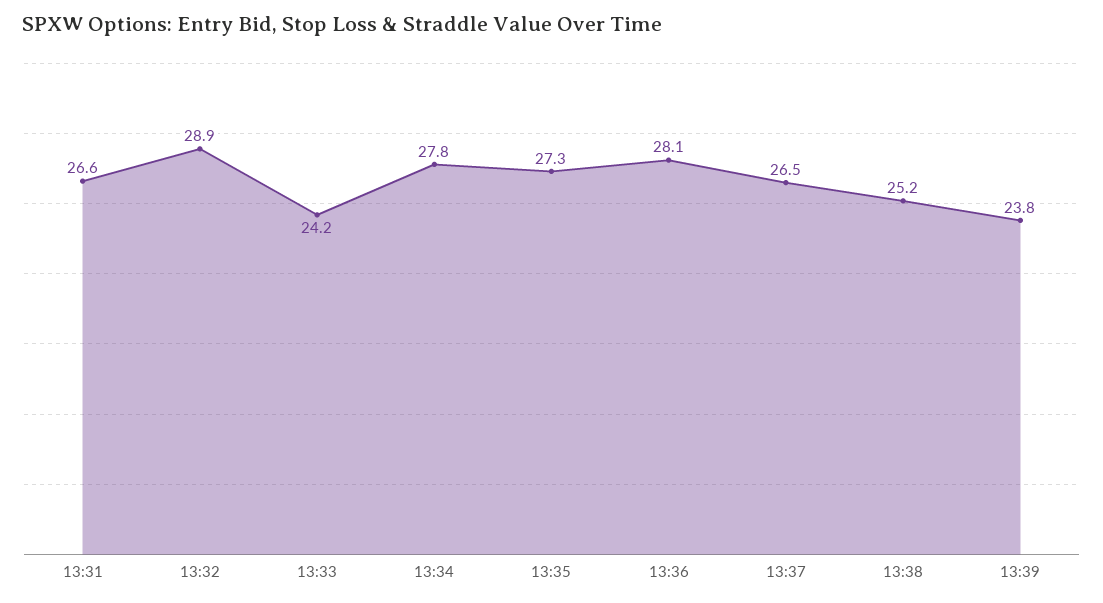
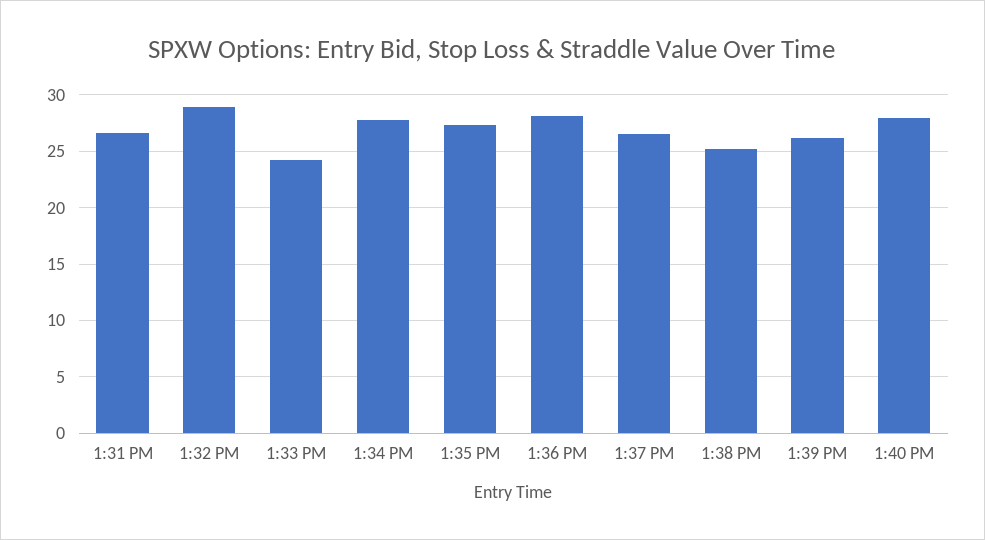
13:39: 23.8 -> 26
1:40 PM: none -> 28

